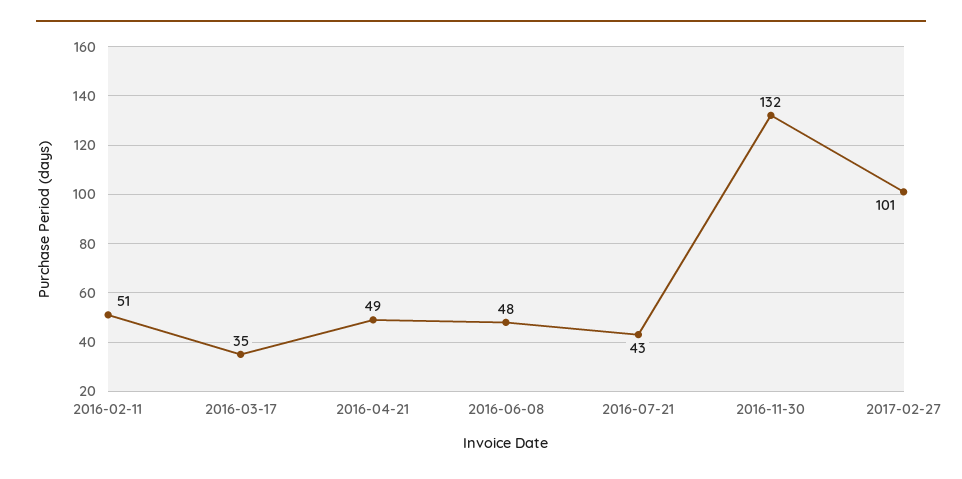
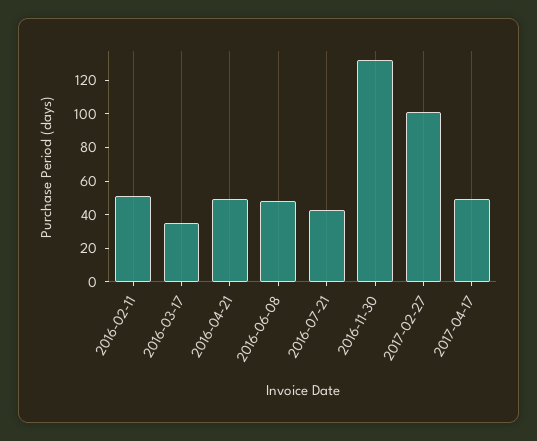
2017-04-17: none -> 50

